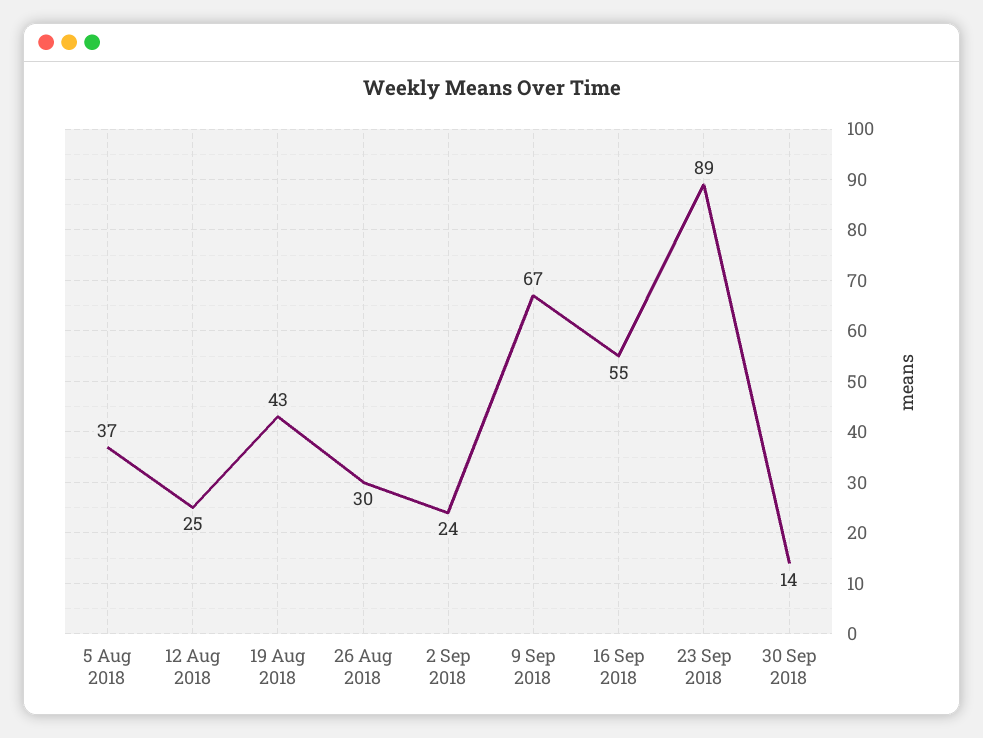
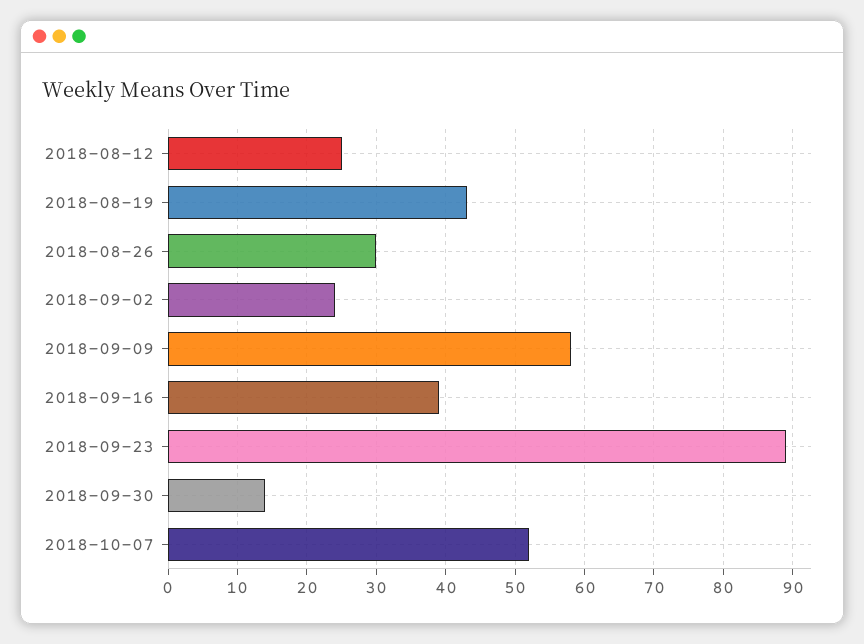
5 Aug 2018: 37 -> none
9 Sep 2018: 67 -> 58
16 Sep 2018: 55 -> 39
2018-10-07: none -> 52

